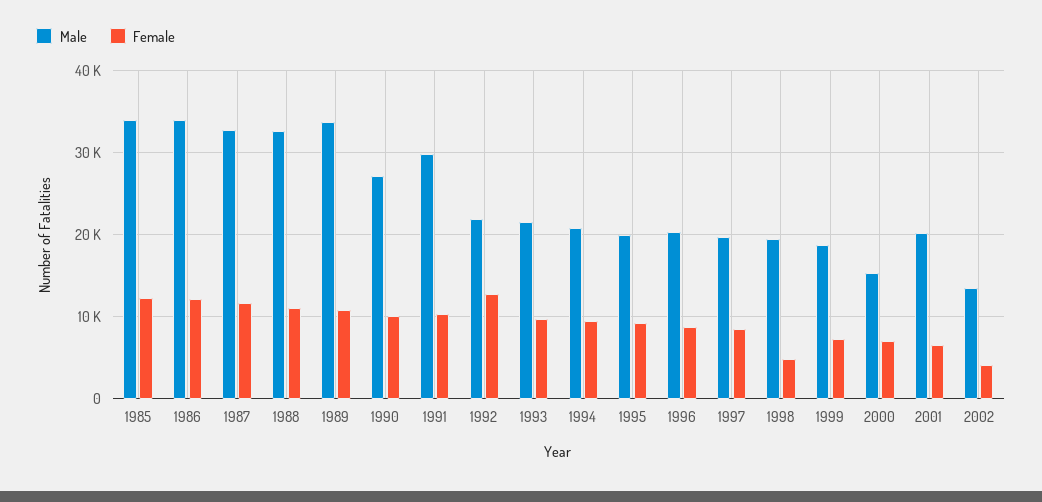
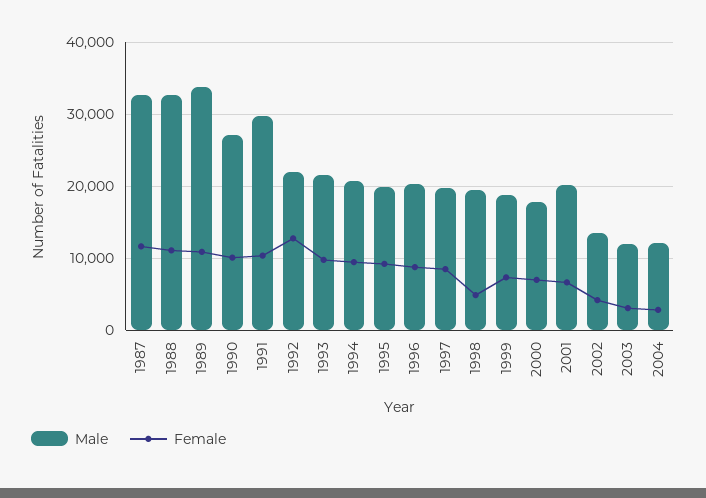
Male, 1985: 34000 -> none
Female, 1985: 12000 -> none
Male, 1986: 34000 -> none
Female, 1986: 12000 -> none
Male, 2000: 15000 -> 18000
Male, 2003: none -> 12000
Female, 2003: none -> 3000
Male, 2004: none -> 12000
Female, 2004: none -> 3000

